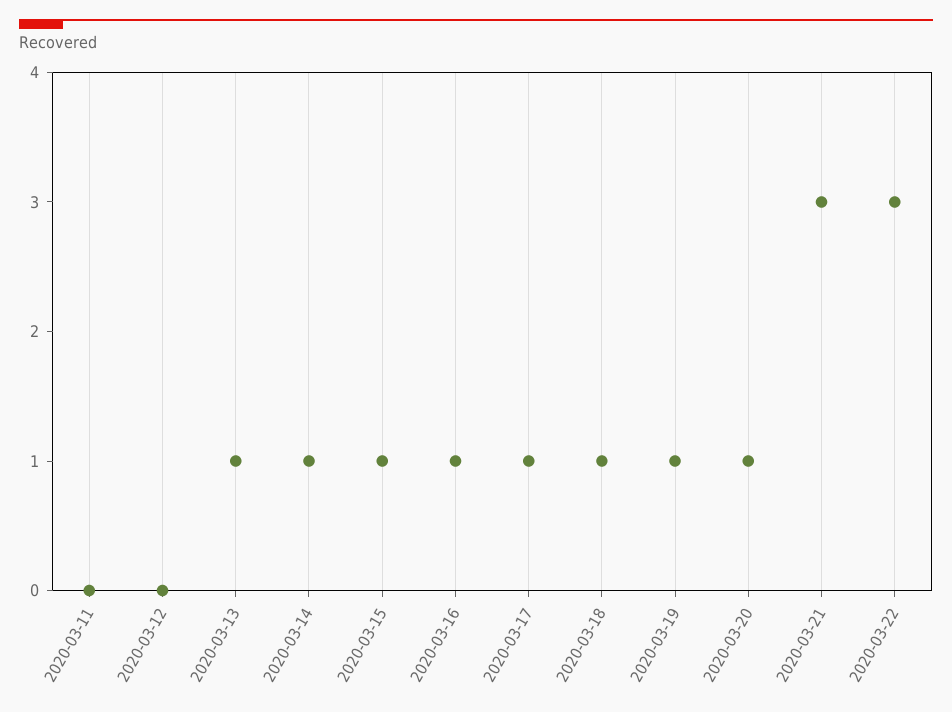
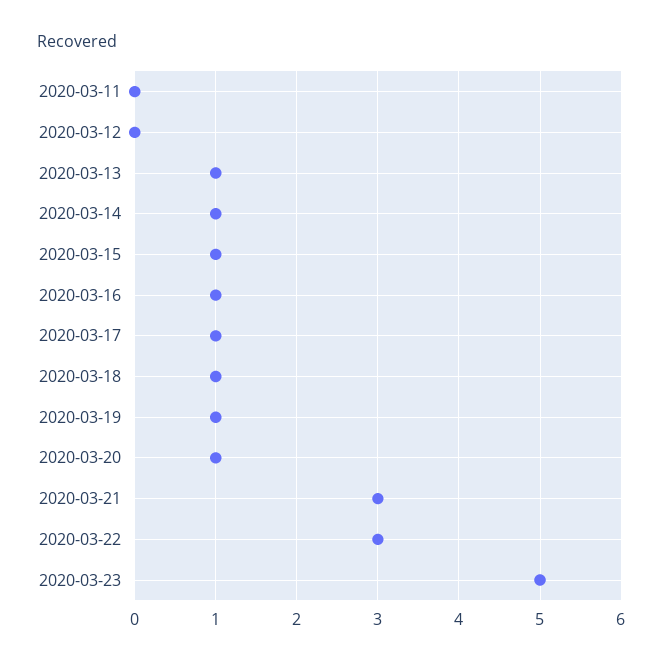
2020-03-23: none -> 5

